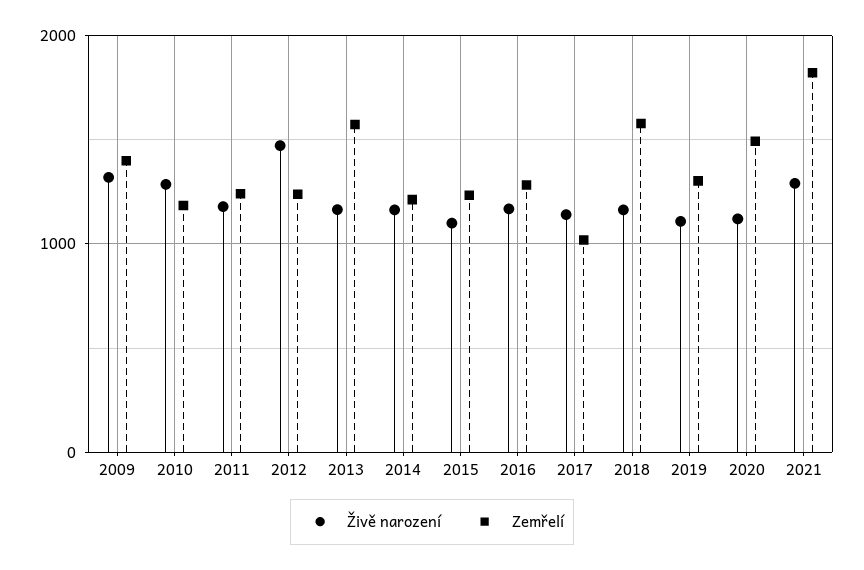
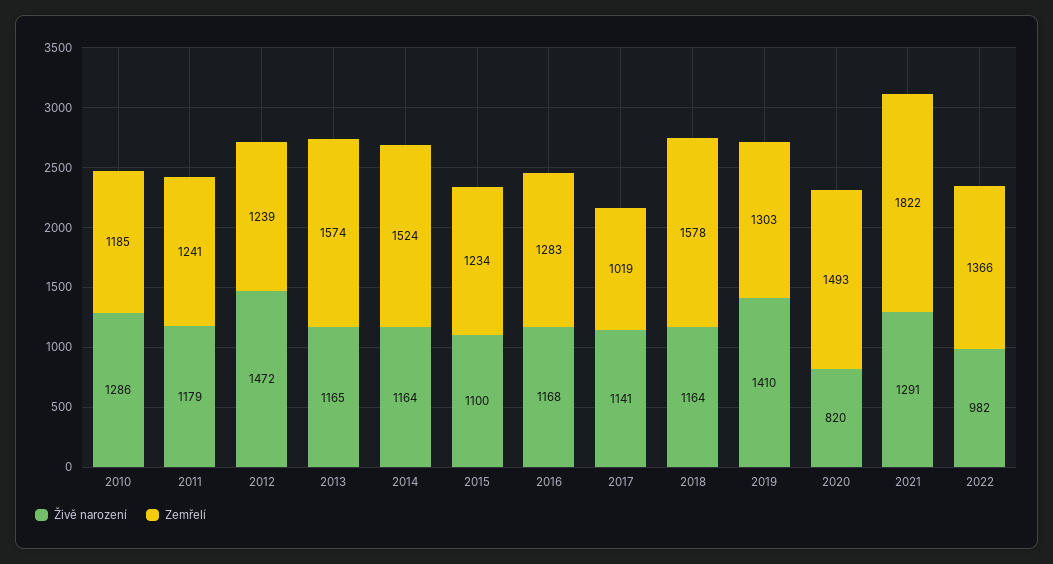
Živě narození, 2009: 1300 -> none
Zemřelí, 2009: 1400 -> none
Zemřelí, 2014: 1200 -> 1524
Živě narození, 2019: 1100 -> 1410
Živě narození, 2020: 1100 -> 820
Živě narození, 2022: none -> 982
Zemřelí, 2022: none -> 1366

